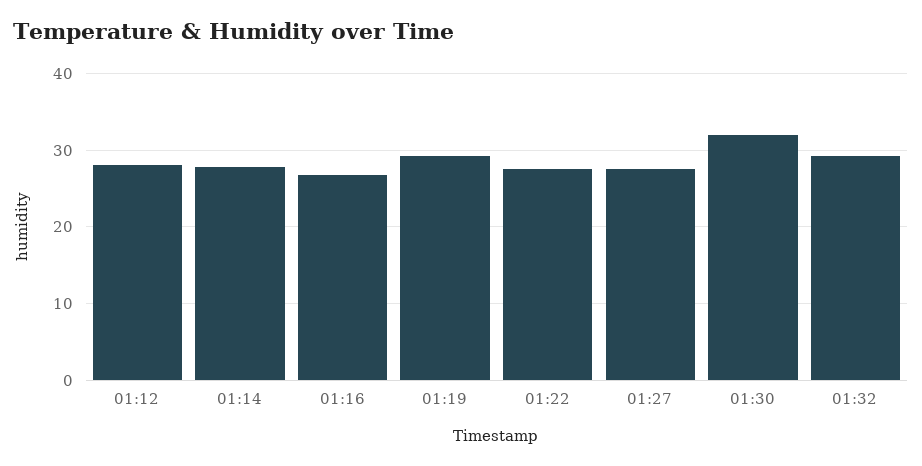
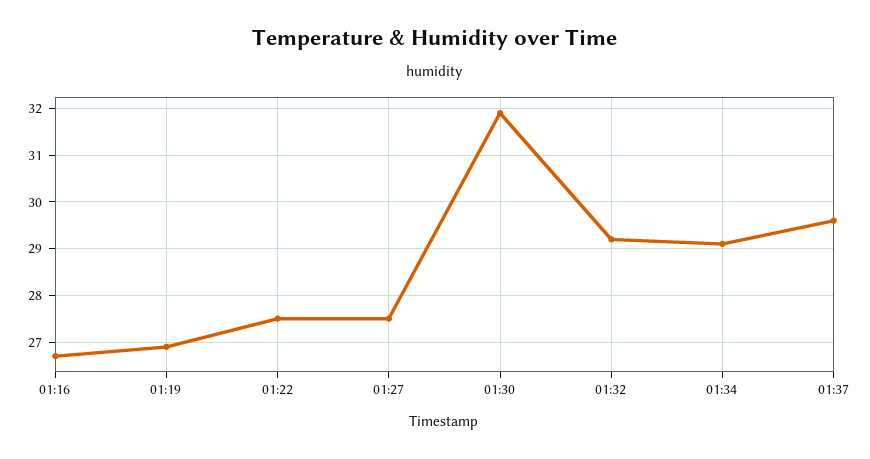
01:12: 28 -> none
01:14: 28 -> none
01:19: 29 -> 27
01:34: none -> 29
01:37: none -> 29.5

